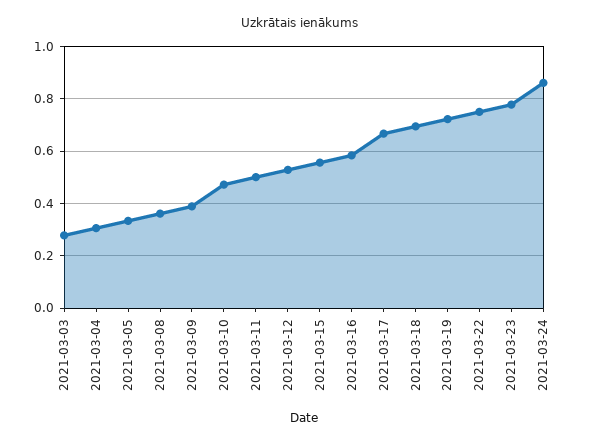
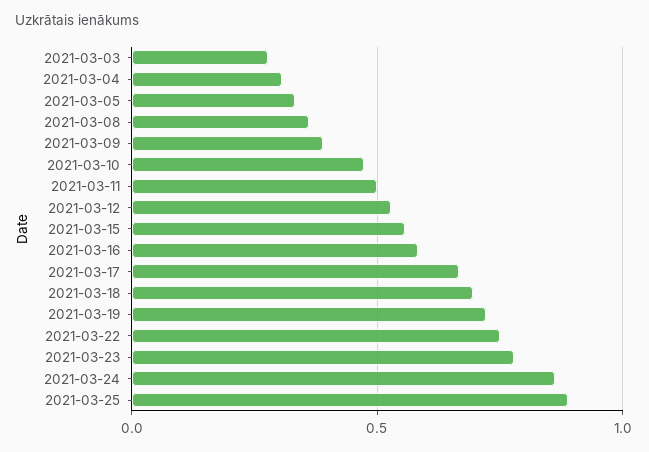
2021-03-25: none -> 0.9

